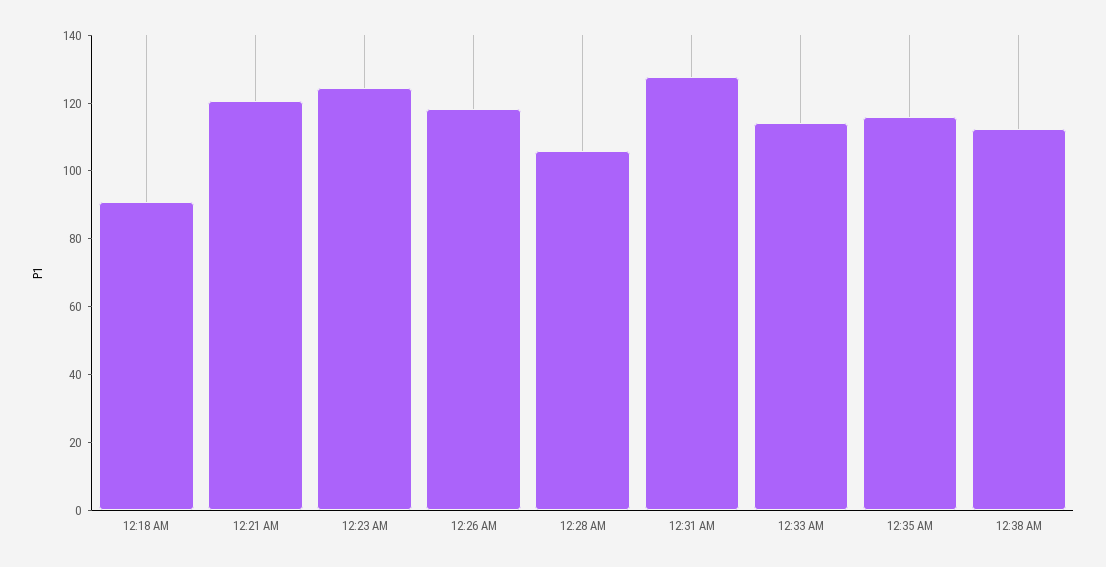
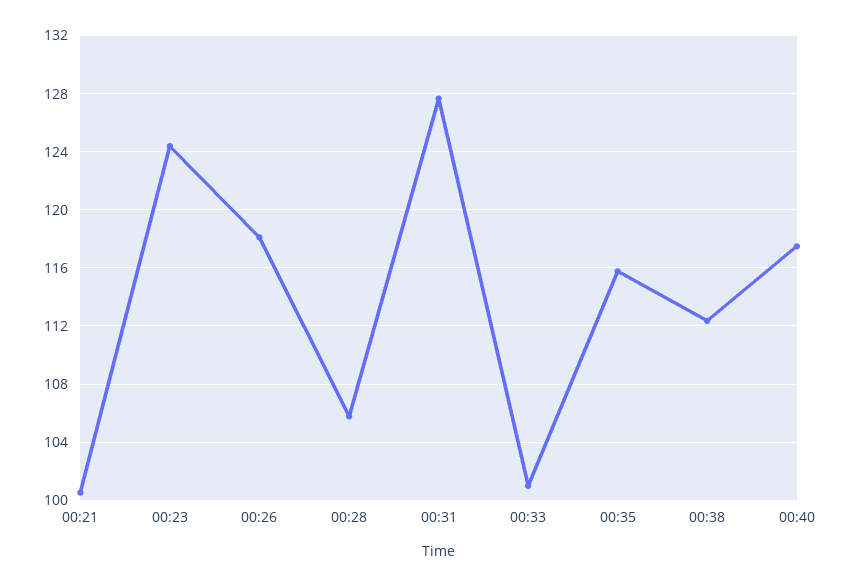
12:18 AM: 90 -> none
12:21 AM: 120 -> 100.5
12:33 AM: 115 -> 101
00:40: none -> 117.5

